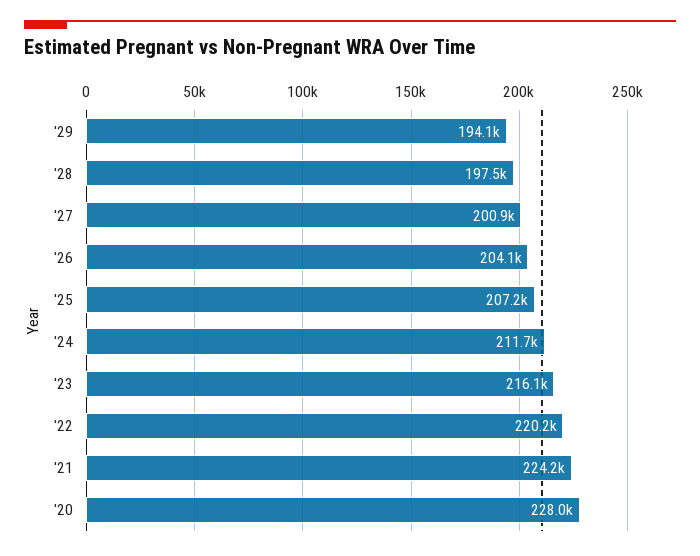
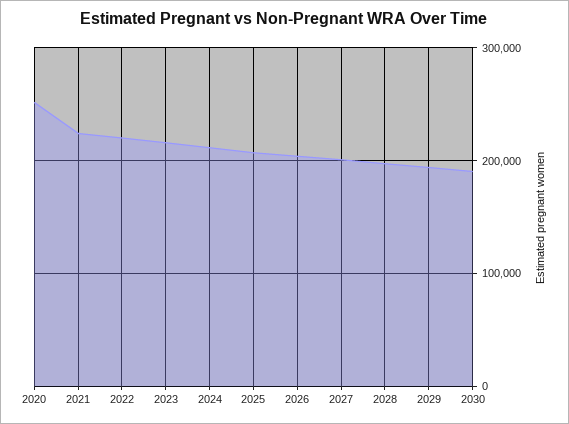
'20: 228000 -> 250000
2030: none -> 190000

